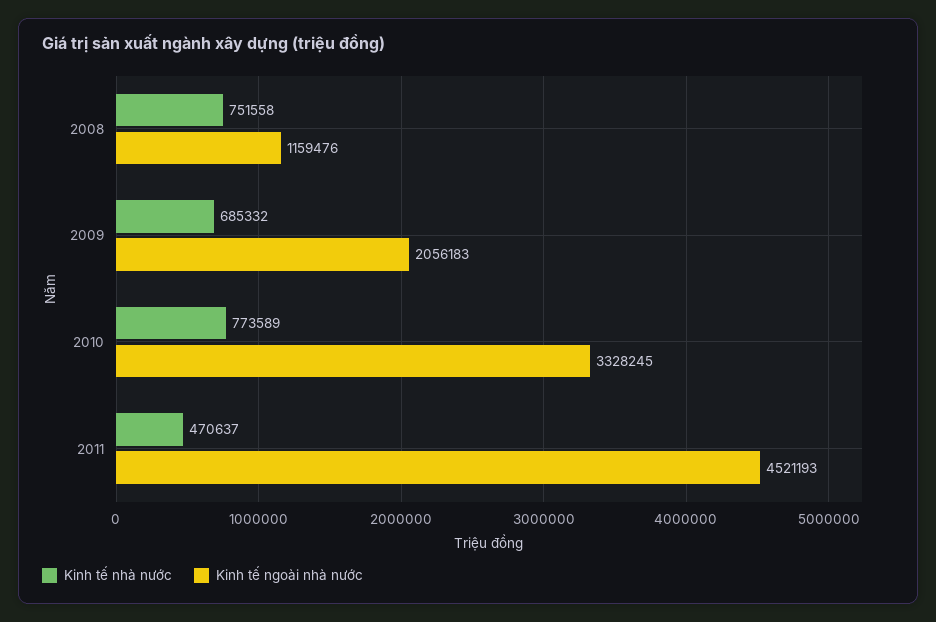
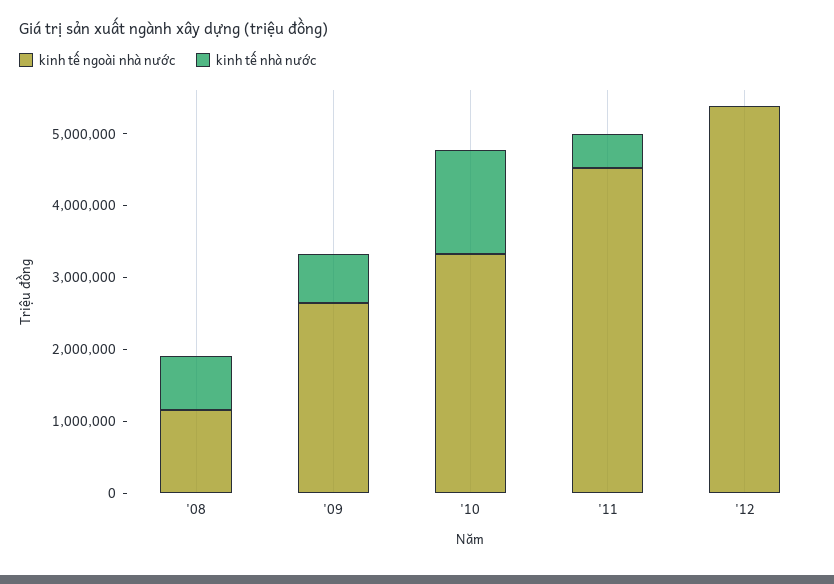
Kinh tế ngoài nhà nước, 2009: 2056183 -> 2600000
Kinh tế nhà nước, 2010: 773589 -> 1400000
Kinh tế ngoài nhà nước, '12: none -> 5400000
Kinh tế nhà nước, '12: none -> 0

